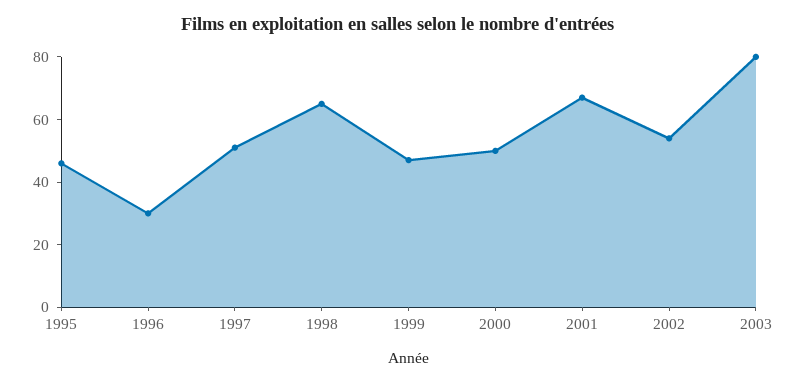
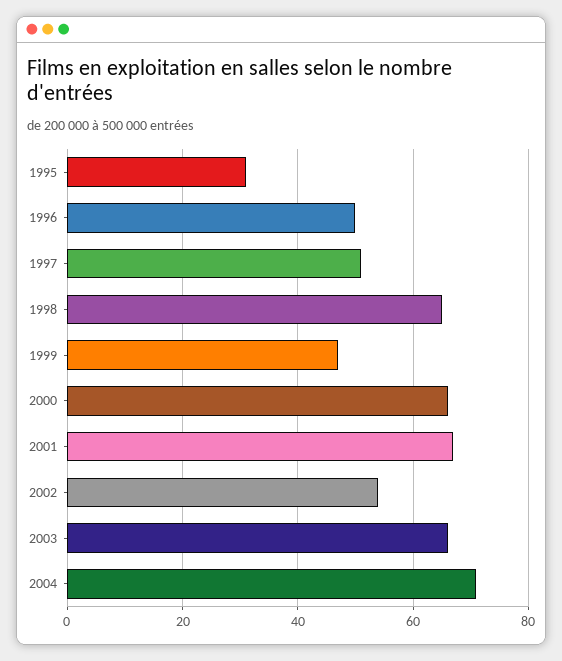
1995: 45 -> 30
1996: 30 -> 50
2000: 50 -> 65
2003: 80 -> 65
2004: none -> 70

